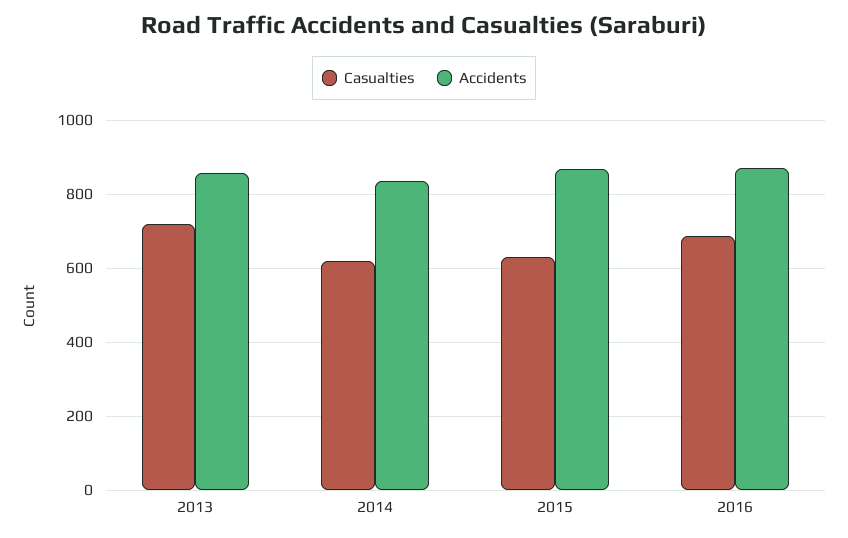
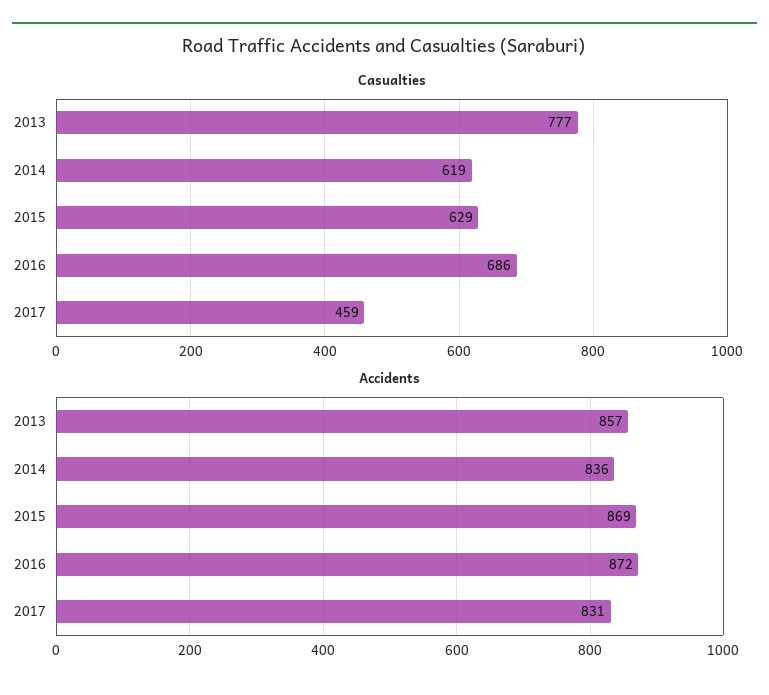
Casualties, 2013: 720 -> 777
Casualties, 2017: none -> 459
Accidents, 2017: none -> 831

